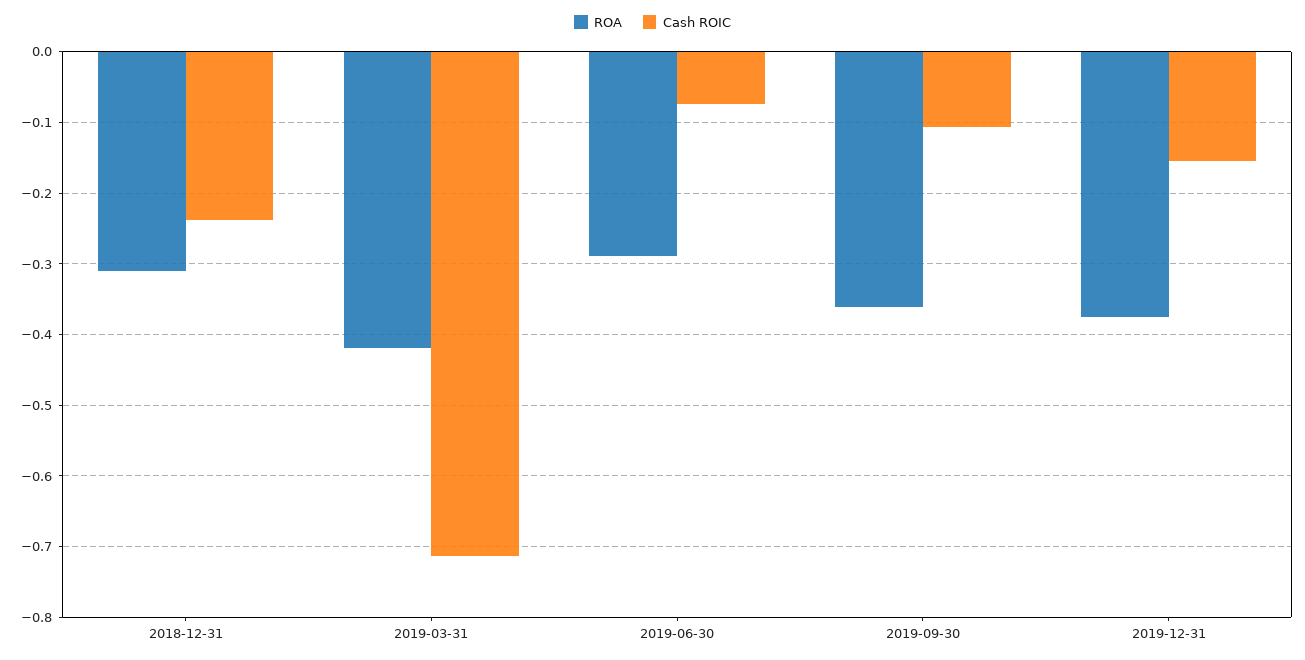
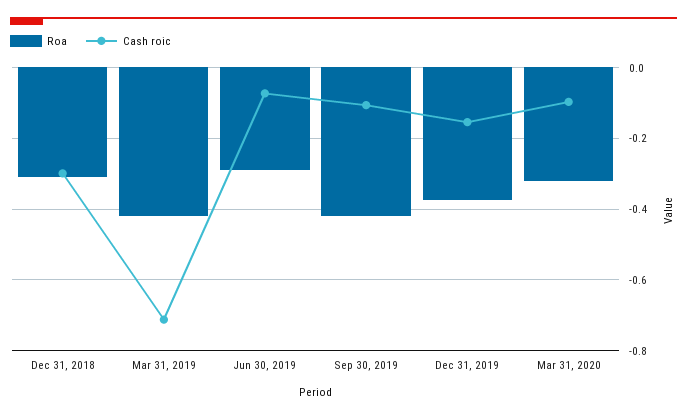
Cash ROIC, 2018-12-31: -0.24 -> -0.3
ROA, 2019-09-30: -0.36 -> -0.42
ROA, Mar 31, 2020: none -> -0.32
Cash ROIC, Mar 31, 2020: none -> -0.1

